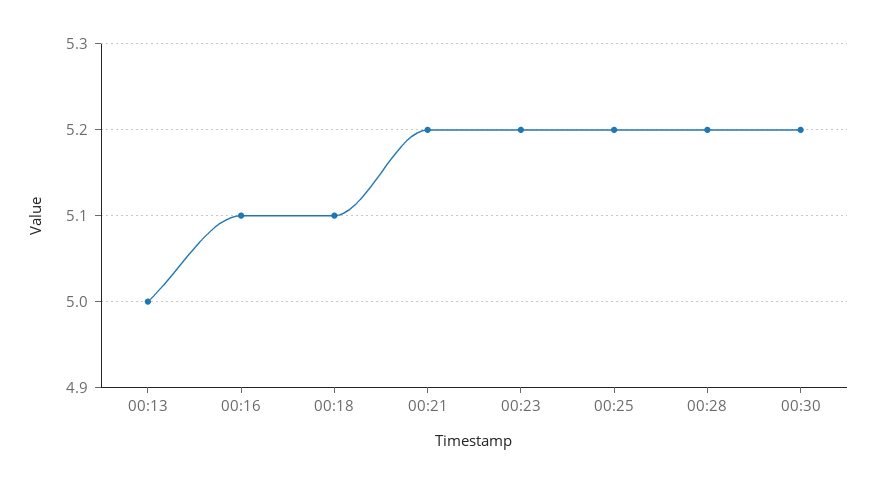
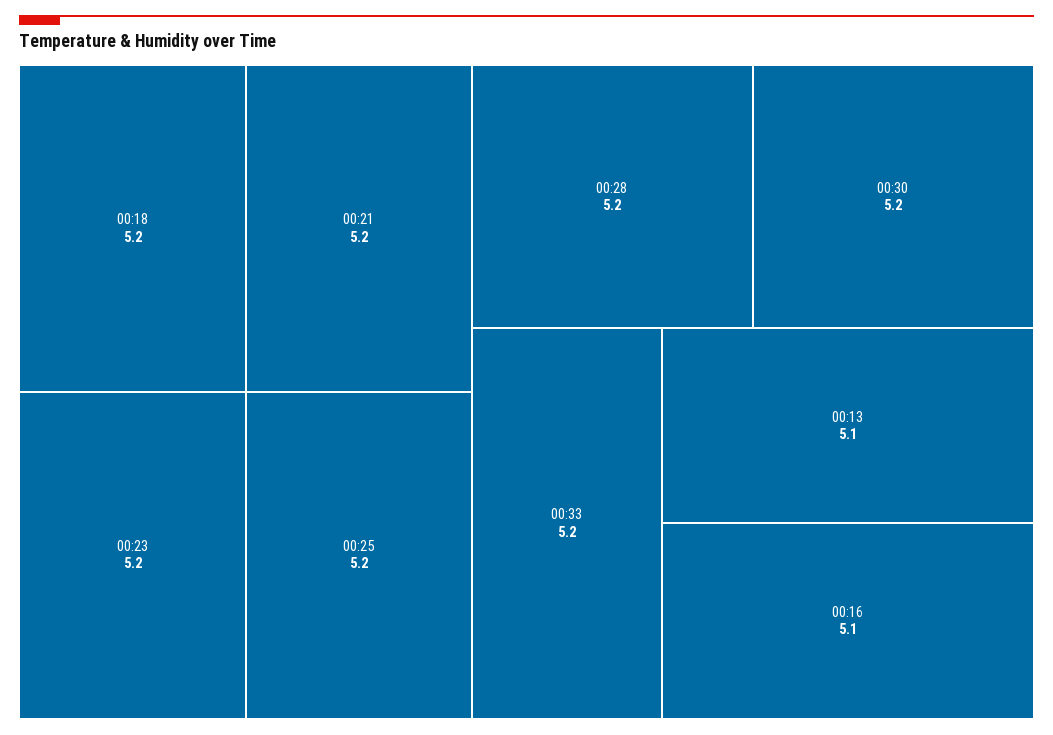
00:13: 5 -> 5.1
00:18: 5.1 -> 5.2
00:33: none -> 5.2

